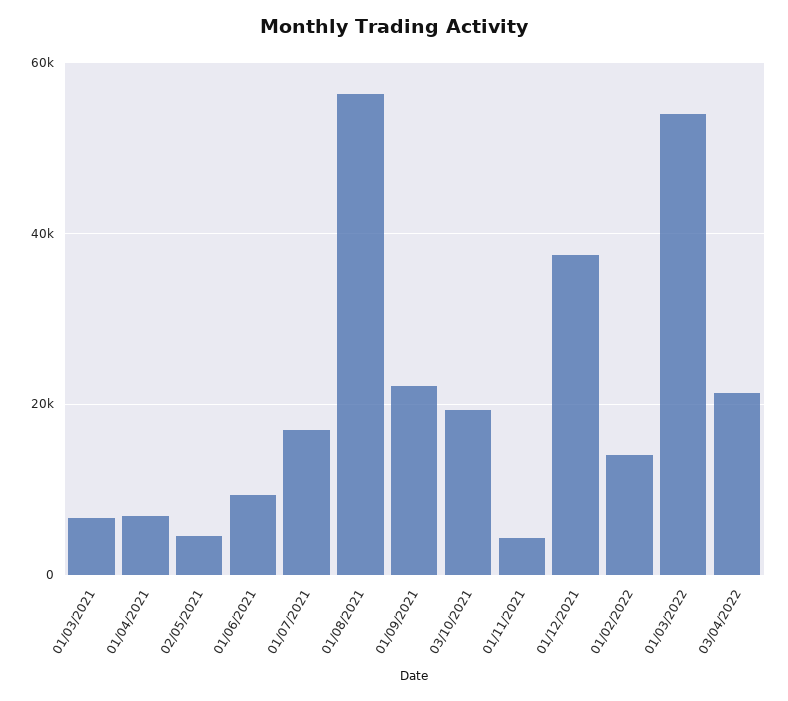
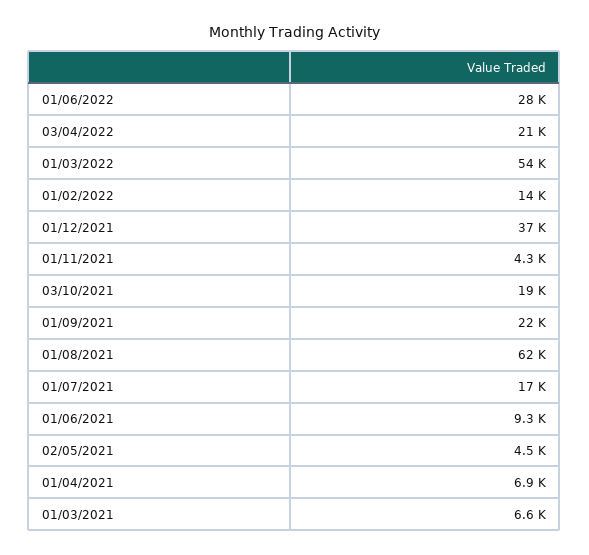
01/08/2021: 56000 -> 62000
01/06/2022: none -> 28000

